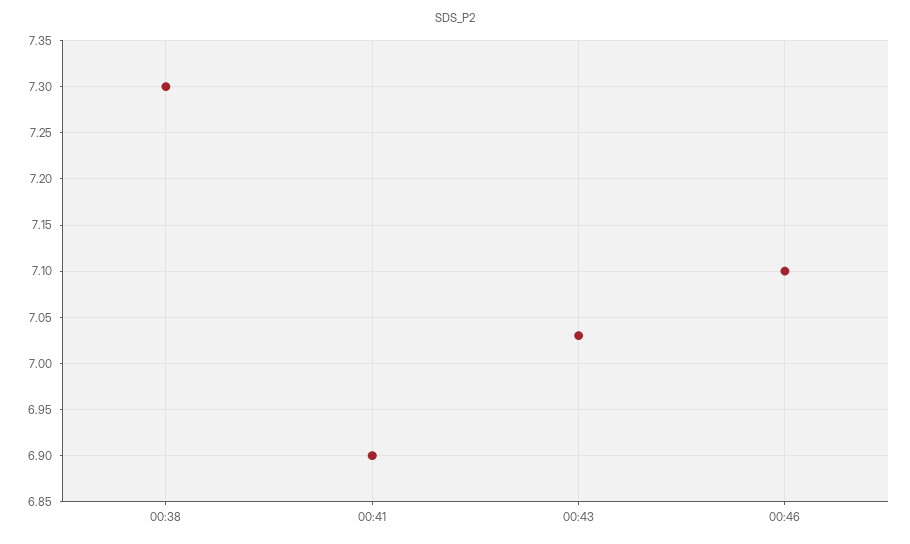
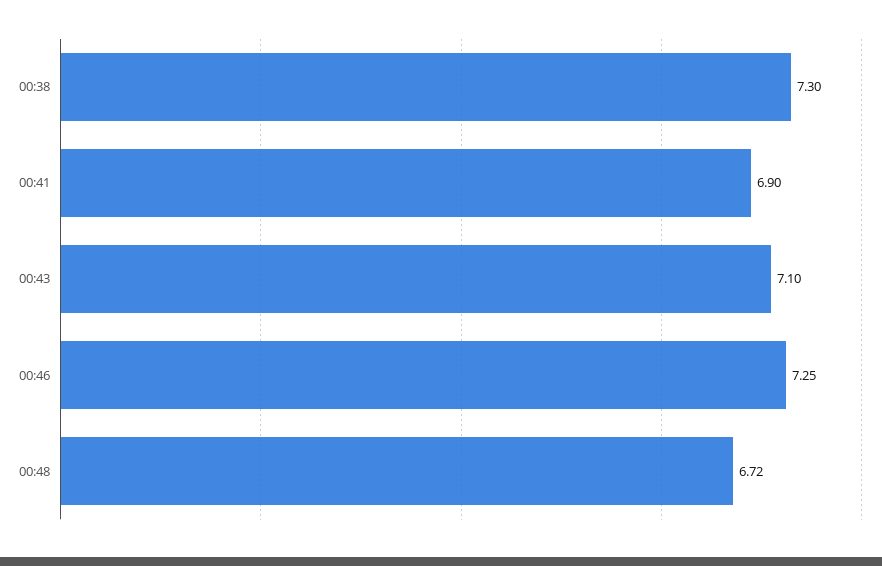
00:43: 7.03 -> 7.1
00:46: 7.1 -> 7.25
00:48: none -> 6.72

